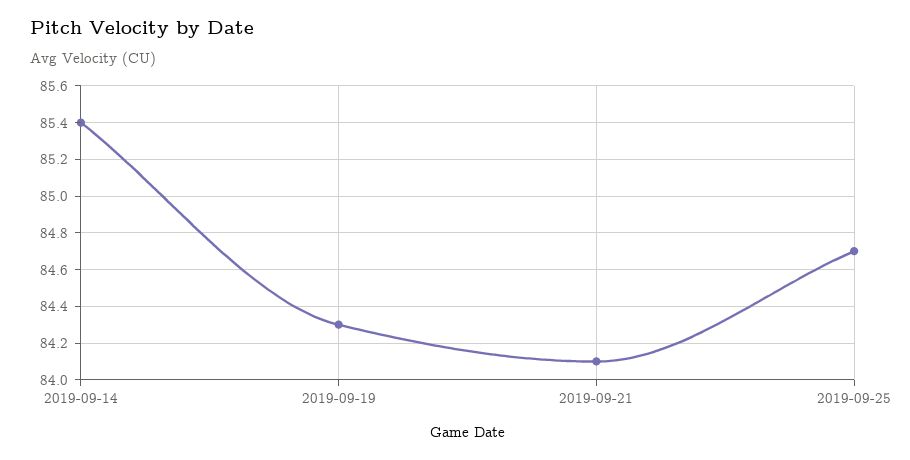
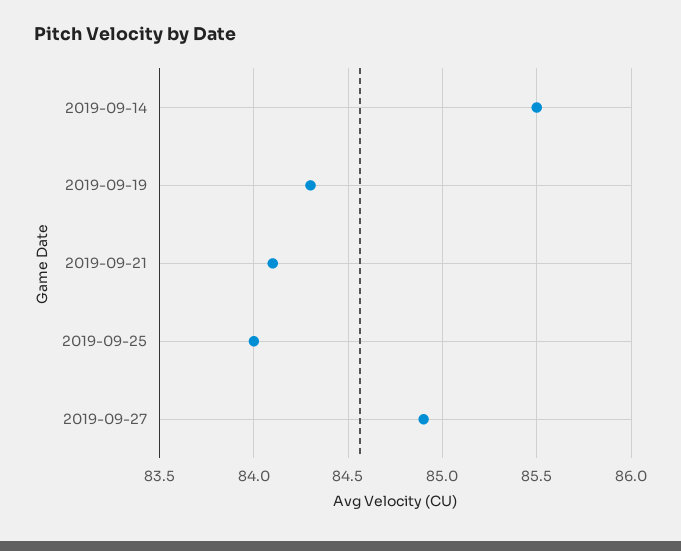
2019-09-14: 85.4 -> 85.5
2019-09-25: 84.7 -> 84
2019-09-27: none -> 84.9

